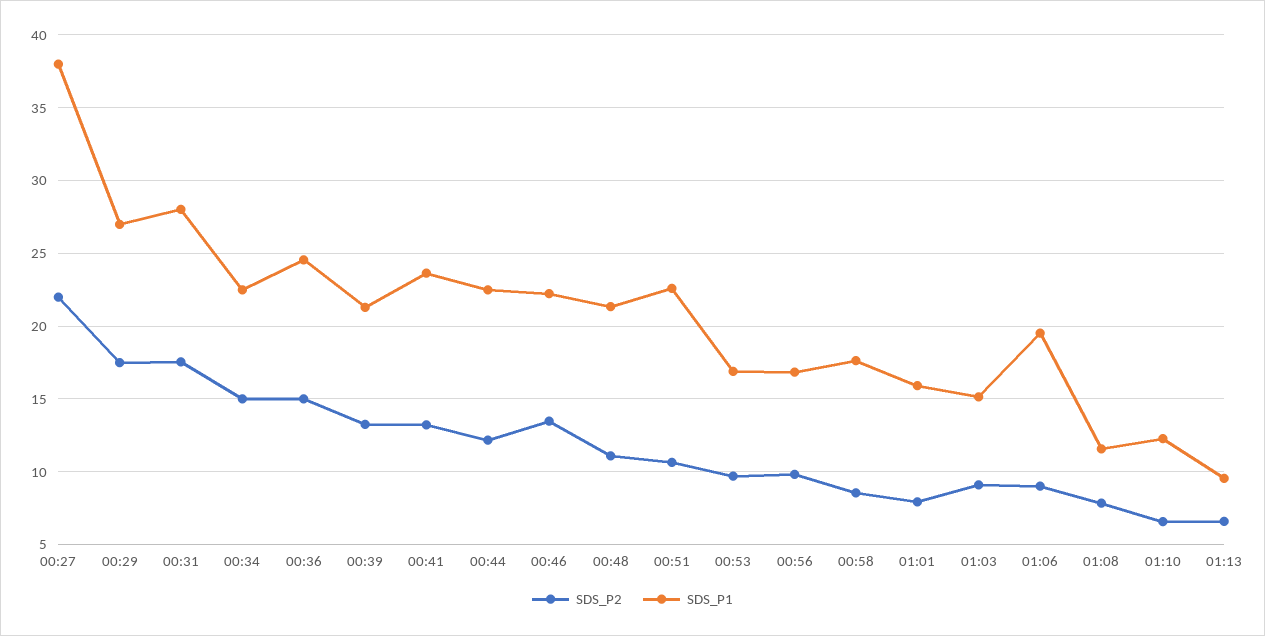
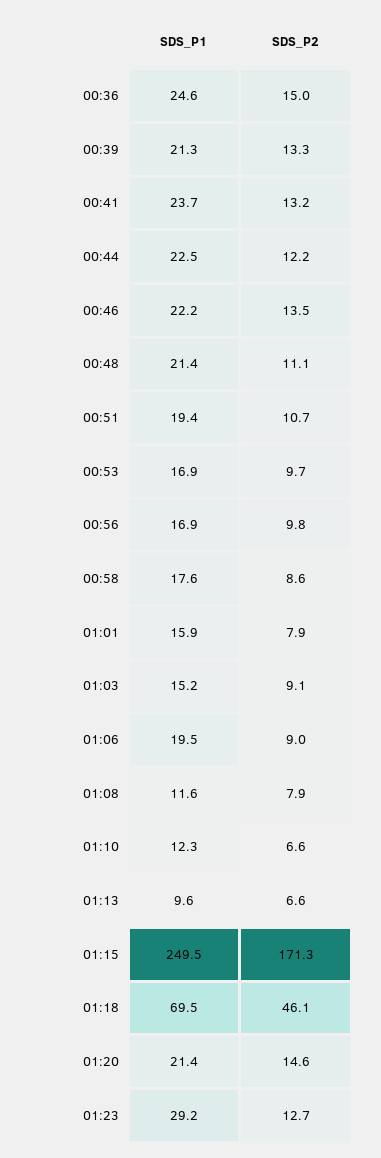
SDS_P2, 00:27: 22 -> none
SDS_P1, 00:27: 38 -> none
SDS_P2, 00:29: 17.5 -> none
SDS_P1, 00:29: 27 -> none
SDS_P2, 00:31: 17.5 -> none
SDS_P1, 00:31: 28 -> none
SDS_P2, 00:34: 15 -> none
SDS_P1, 00:34: 22.5 -> none
SDS_P1, 00:51: 22.5 -> 19.4
SDS_P1, 01:15: none -> 249.5
SDS_P2, 01:15: none -> 171.3
SDS_P1, 01:18: none -> 69.5
SDS_P2, 01:18: none -> 46.1
SDS_P1, 01:20: none -> 21.4
SDS_P2, 01:20: none -> 14.6
SDS_P1, 01:23: none -> 29.2
SDS_P2, 01:23: none -> 12.7

